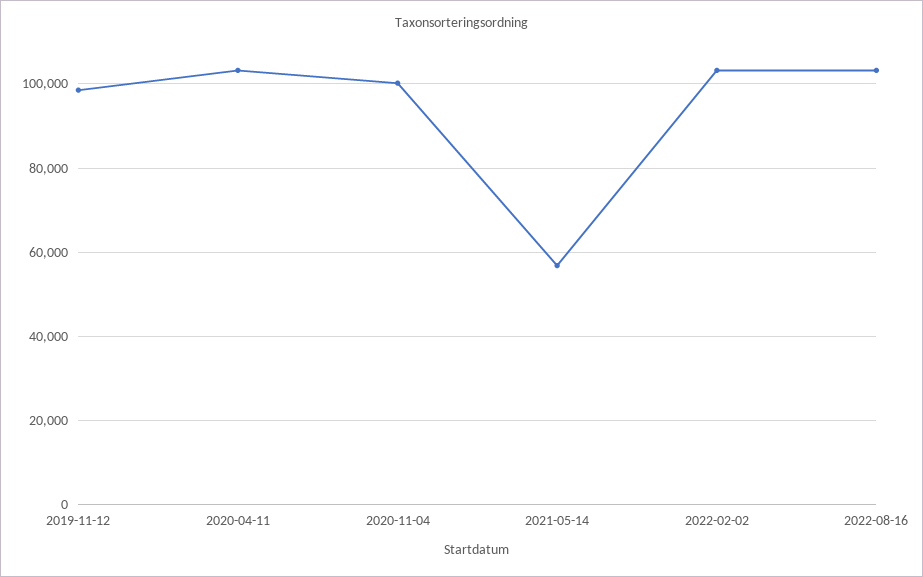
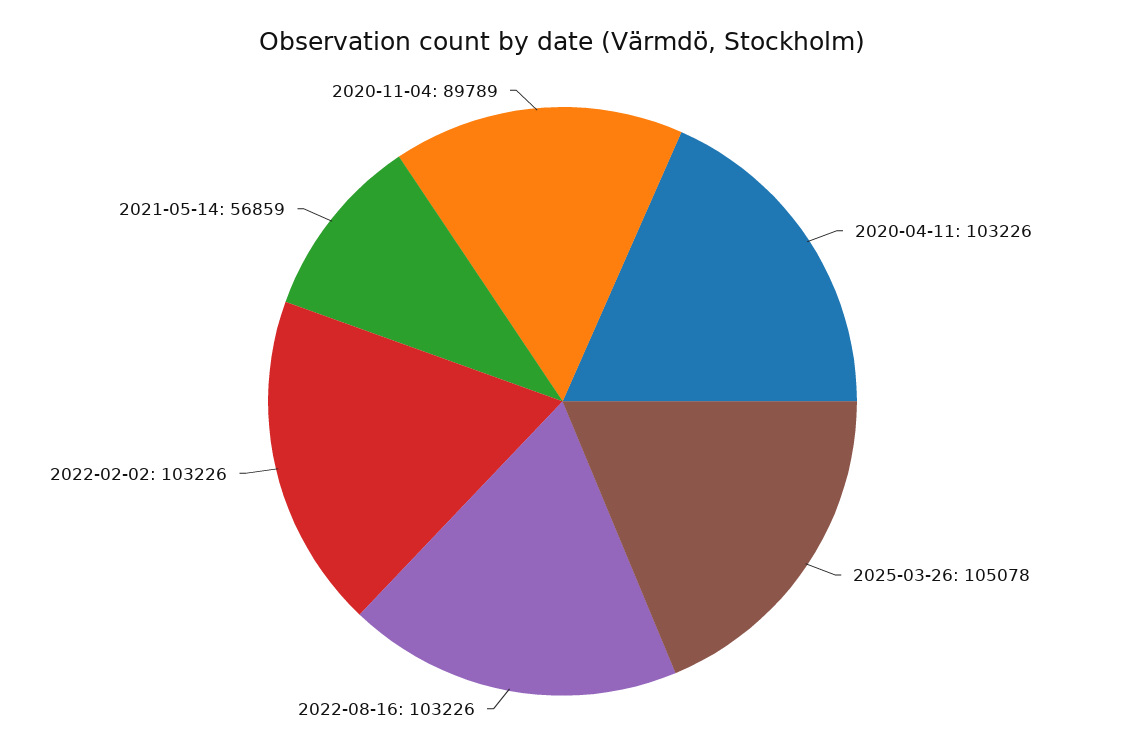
2019-11-12: 98000 -> none
2020-11-04: 100000 -> 89789
2025-03-26: none -> 105078

